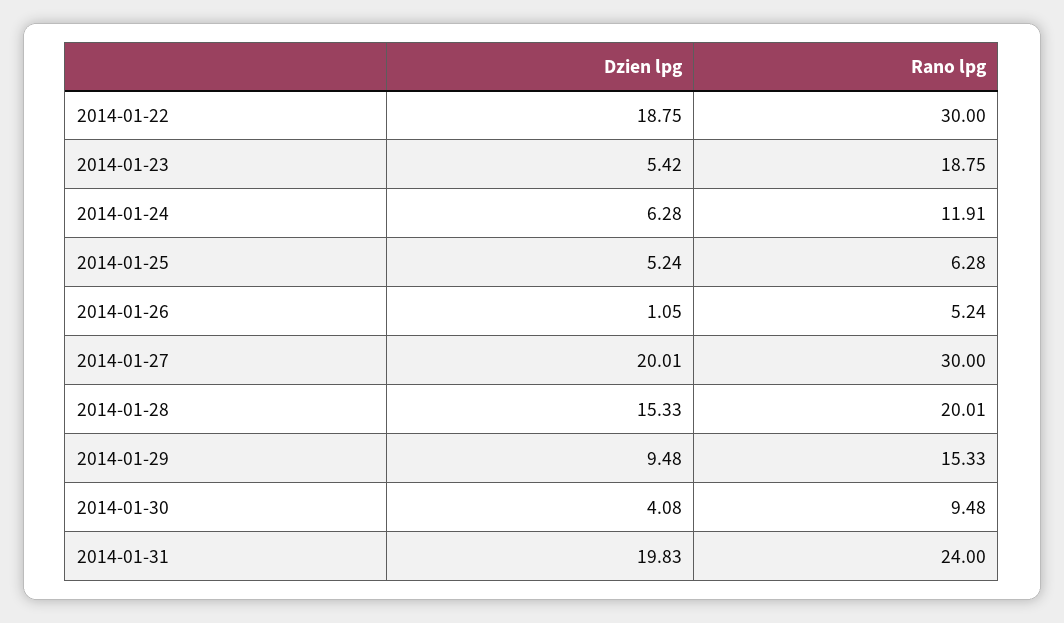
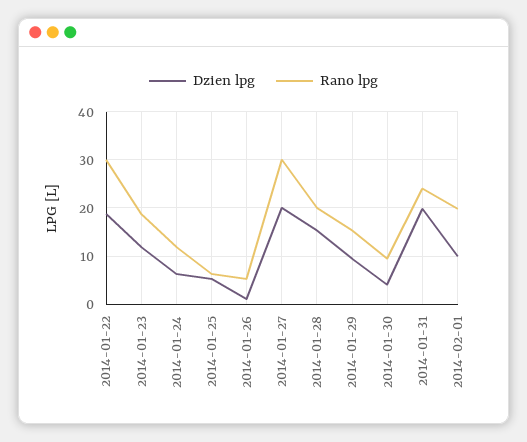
Dzien lpg, 2014-01-23: 5.42 -> 12
Dzien lpg, 2014-02-01: none -> 10
Rano lpg, 2014-02-01: none -> 20

